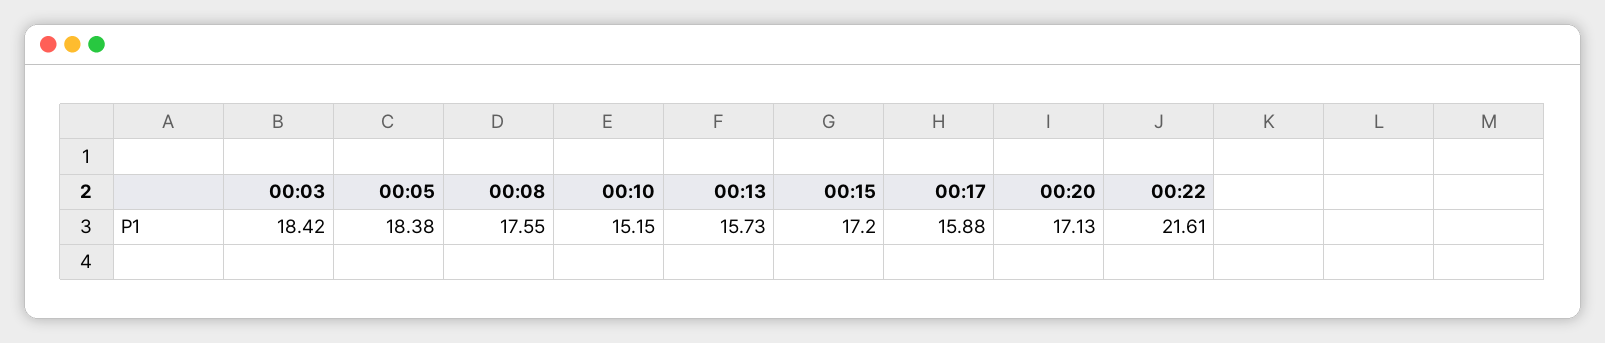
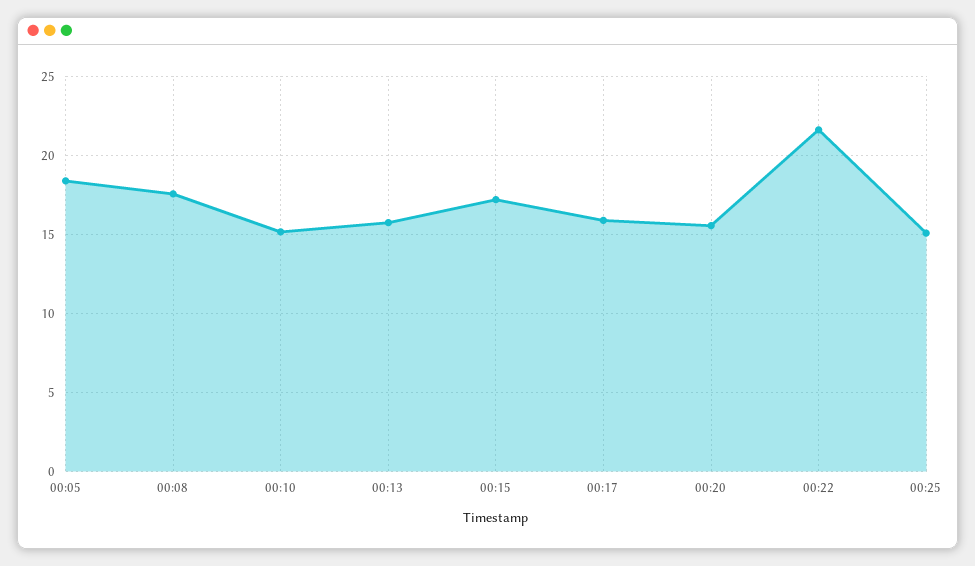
00:03: 18.42 -> none
00:20: 17.13 -> 15.5
00:25: none -> 15

